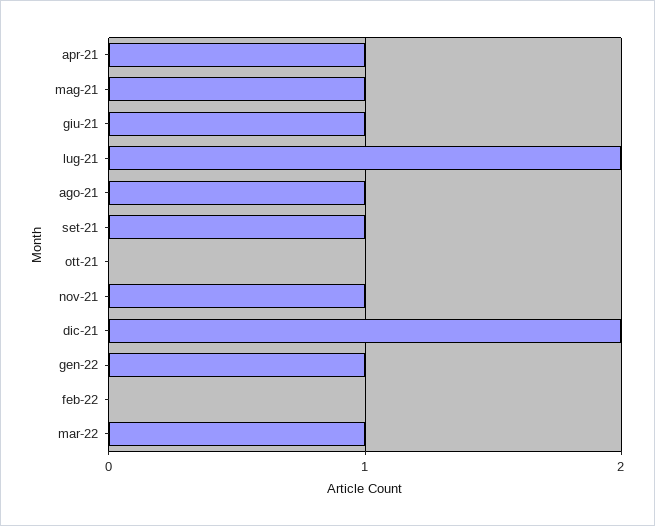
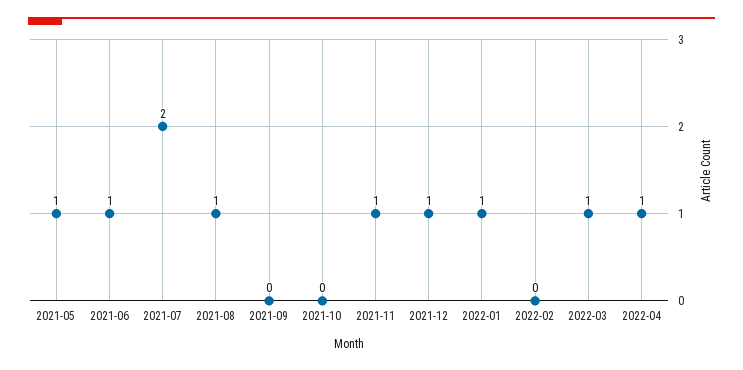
apr-21: 1 -> none
set-21: 1 -> 0
dic-21: 2 -> 1
2022-04: none -> 1

